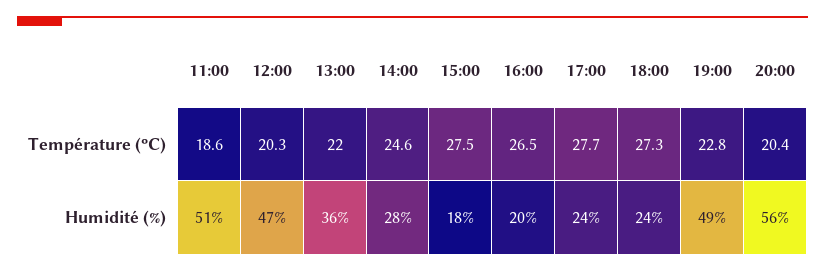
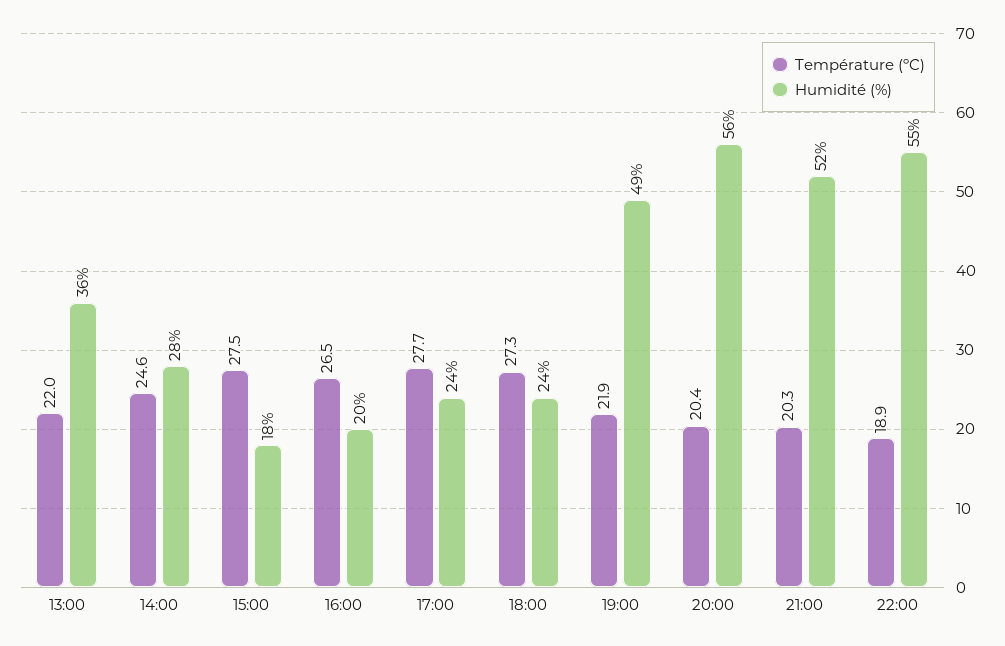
Température (ºC), 11:00: 18.6 -> none
Température (ºC), 12:00: 20.3 -> none
Température (ºC), 19:00: 22.8 -> 21.9
Humidité (%), 11:00: 51 -> none
Humidité (%), 12:00: 47 -> none
Température (ºC), 21:00: none -> 20.3
Humidité (%), 21:00: none -> 52
Température (ºC), 22:00: none -> 18.9
Humidité (%), 22:00: none -> 55

